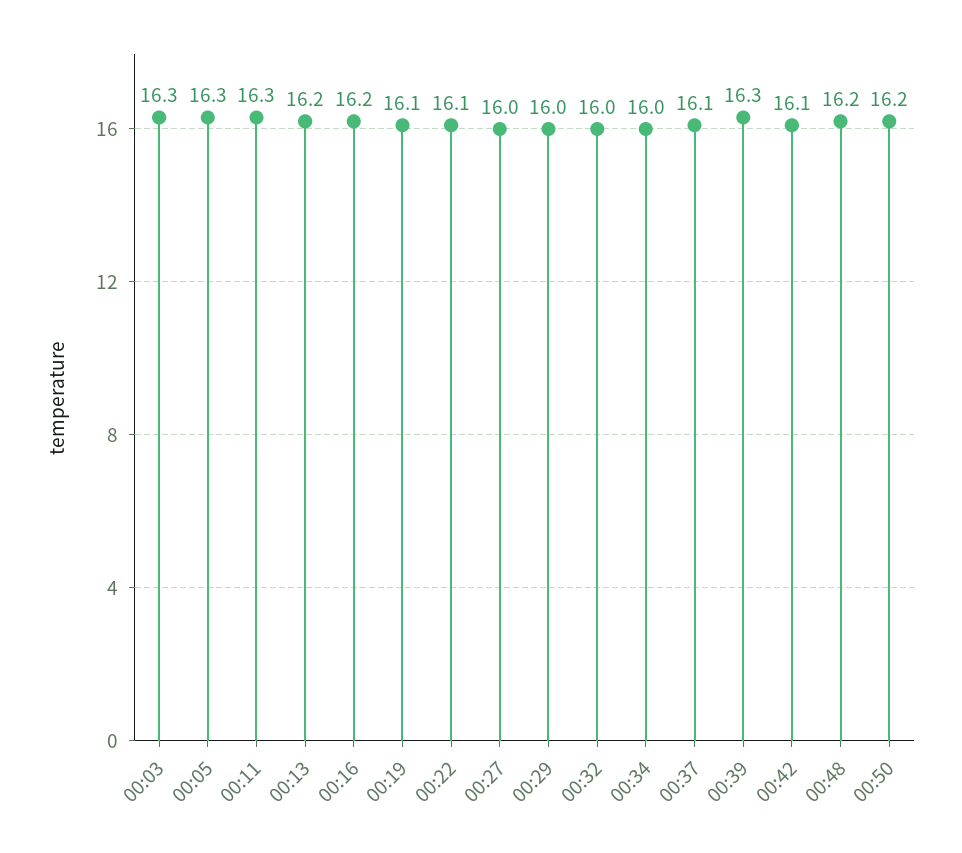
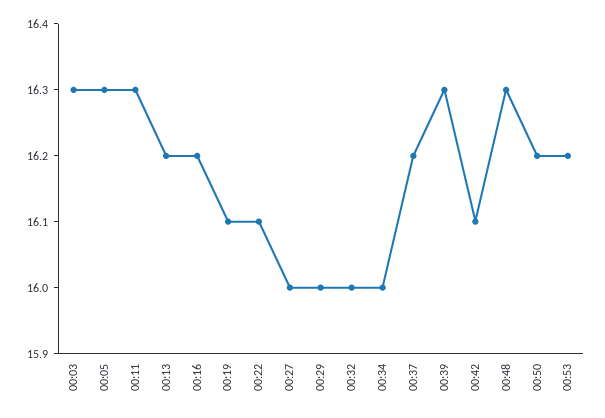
00:37: 16.1 -> 16.2
00:48: 16.2 -> 16.3
00:53: none -> 16.2

